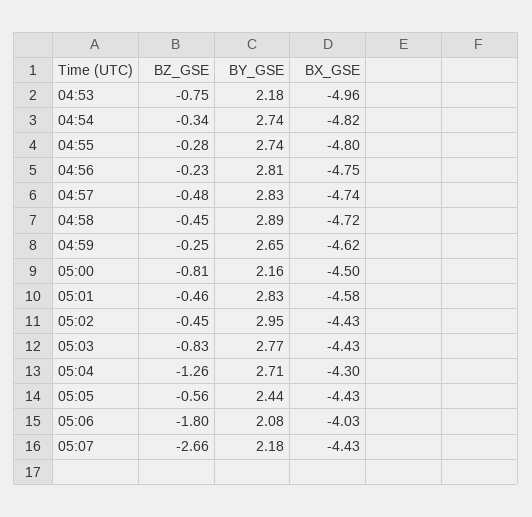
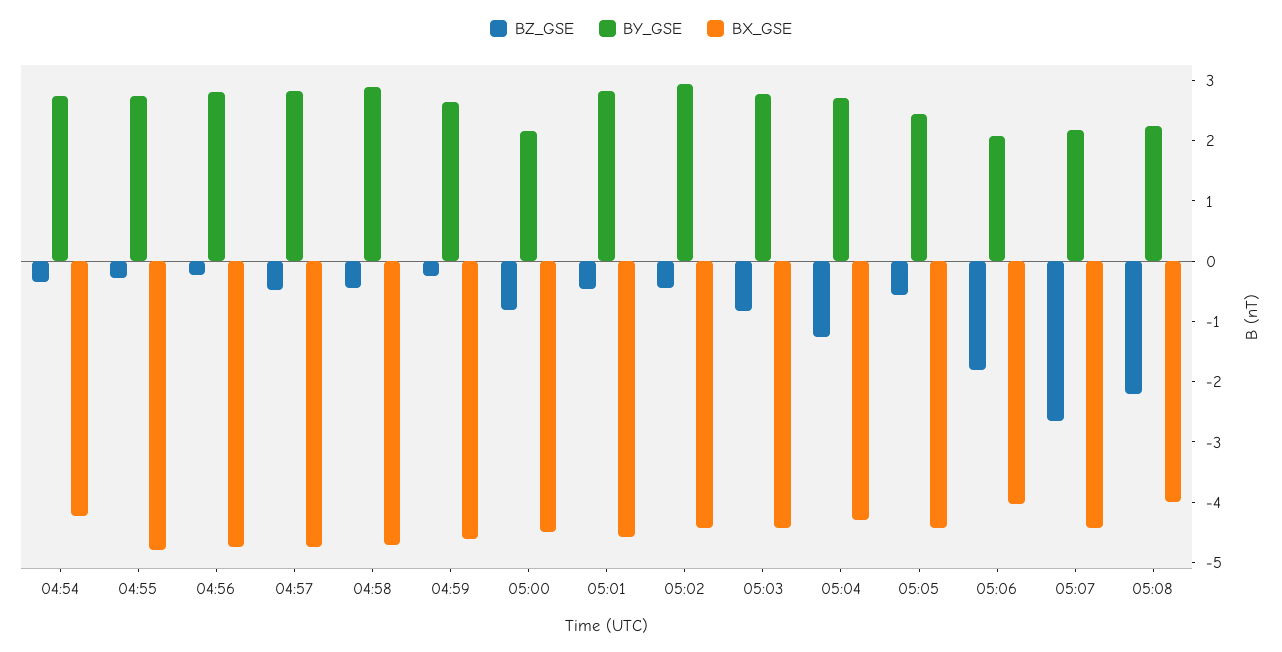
BZ_GSE, 04:53: -0.75 -> none
BY_GSE, 04:53: 2.18 -> none
BX_GSE, 04:53: -4.96 -> none
BX_GSE, 04:54: -4.82 -> -4.2
BZ_GSE, 05:08: none -> -2.2
BY_GSE, 05:08: none -> 2.2
BX_GSE, 05:08: none -> -4

